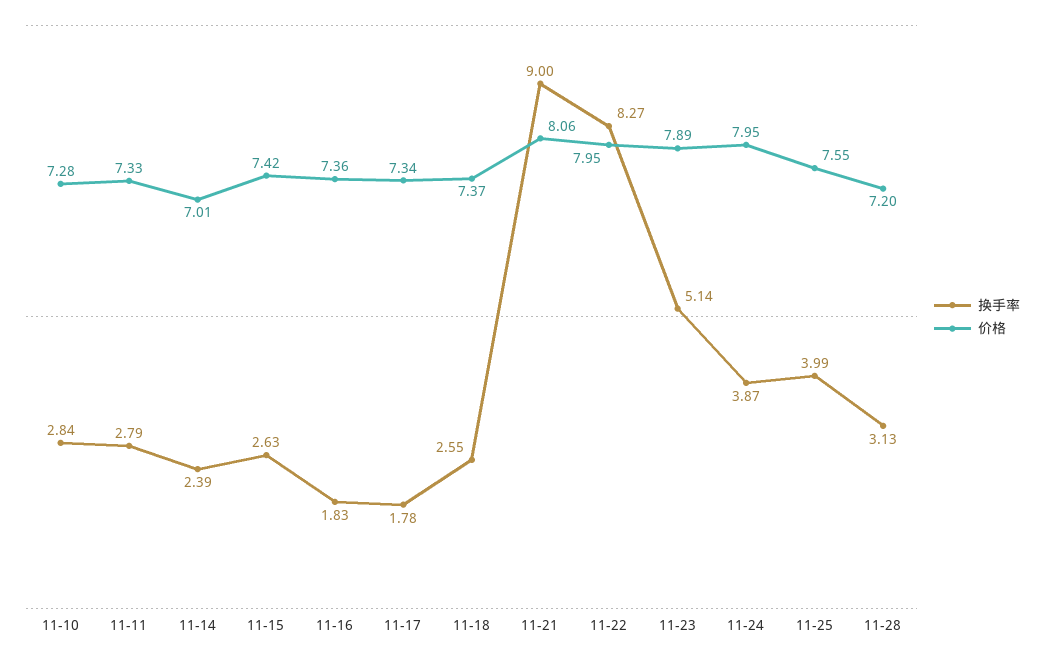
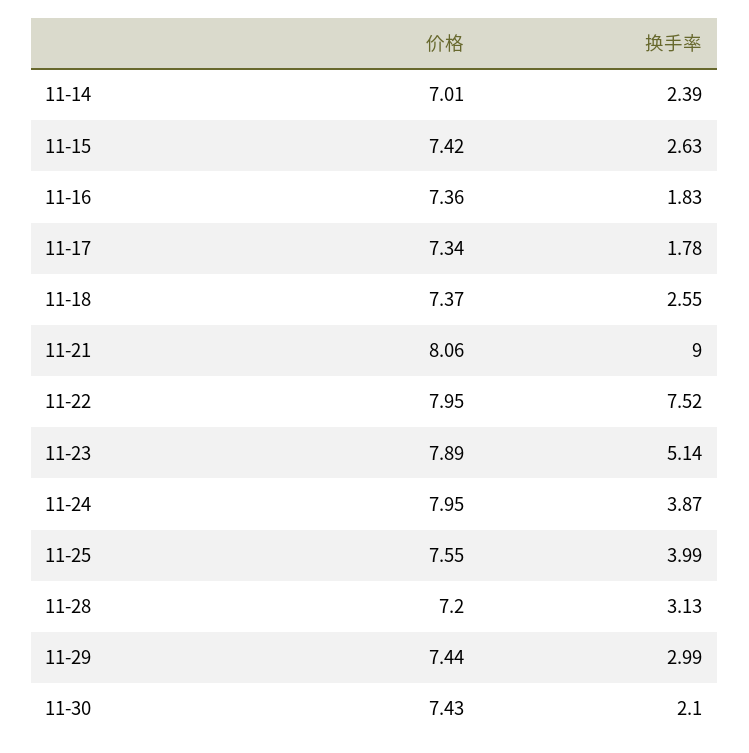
换手率, 11-10: 2.84 -> none
价格, 11-10: 7.28 -> none
换手率, 11-11: 2.79 -> none
价格, 11-11: 7.33 -> none
换手率, 11-22: 8.27 -> 7.52
价格, 11-29: none -> 7.44
换手率, 11-29: none -> 2.99
价格, 11-30: none -> 7.43
换手率, 11-30: none -> 2.1

